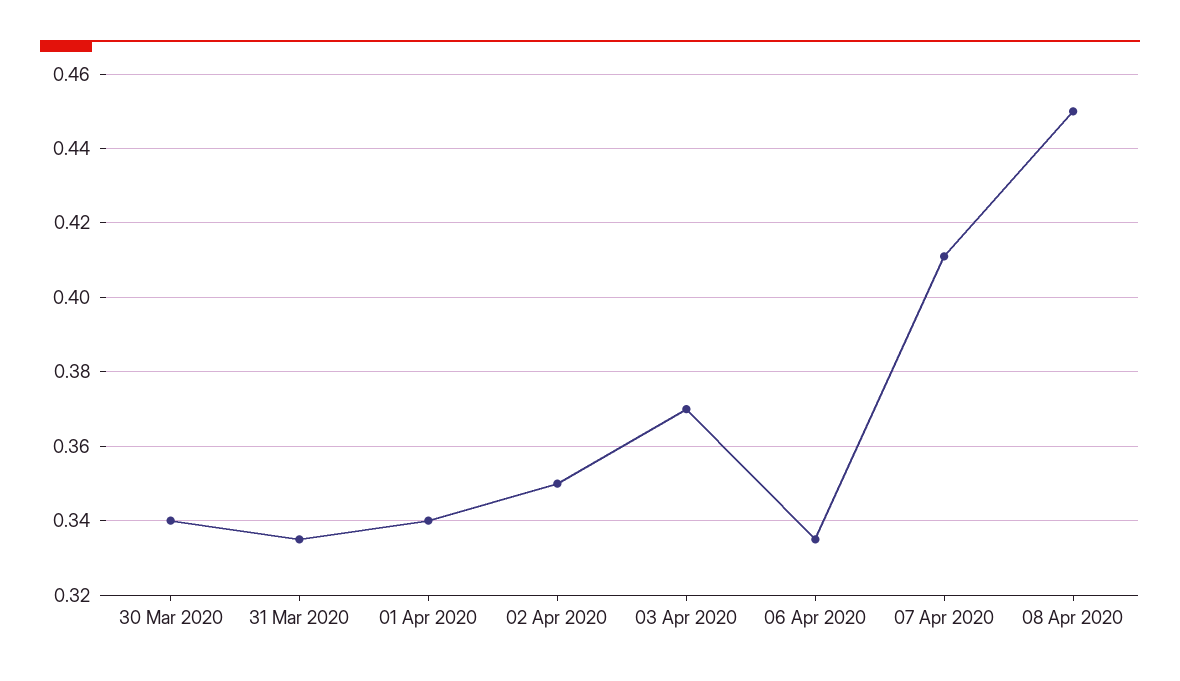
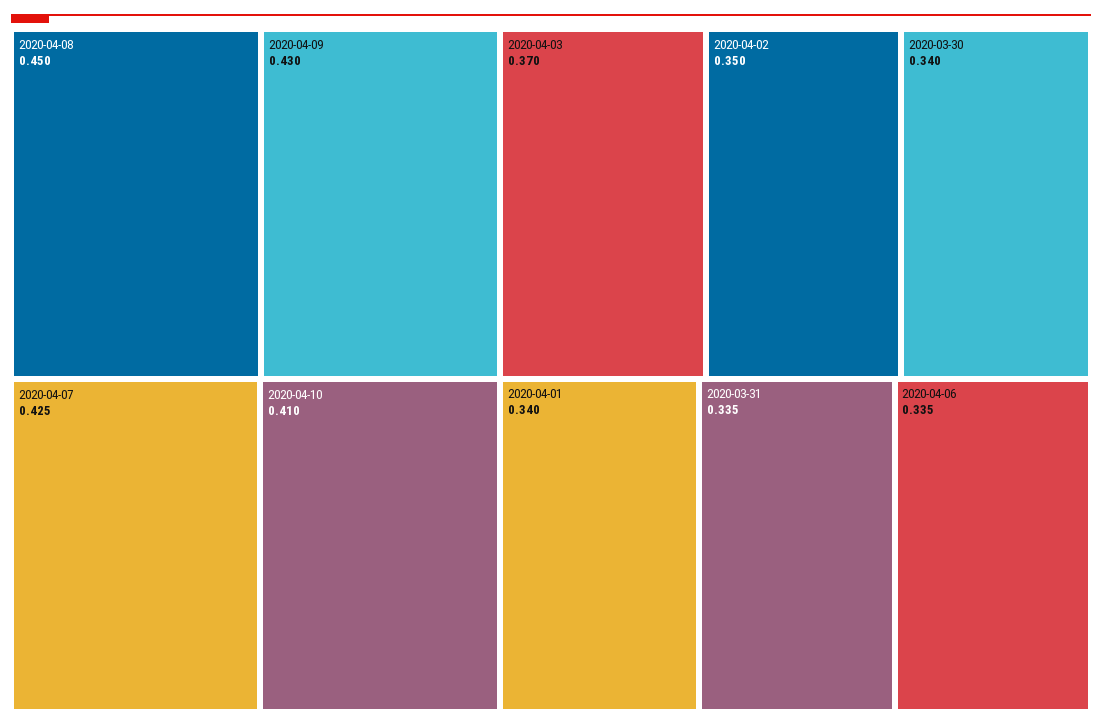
07 Apr 2020: 0.41 -> 0.425
2020-04-09: none -> 0.43
2020-04-10: none -> 0.41

